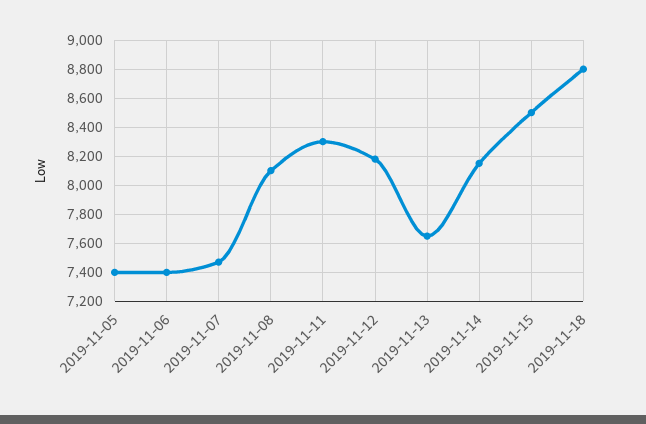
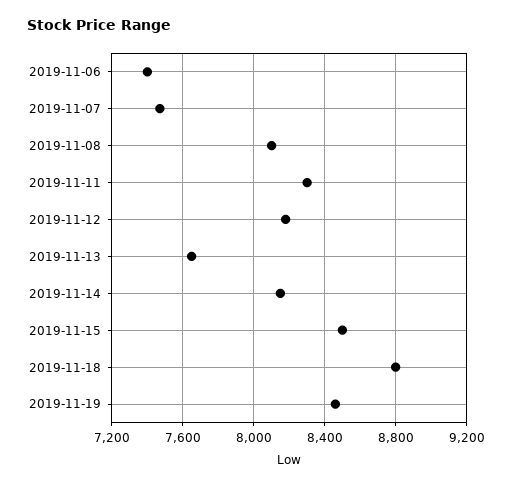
2019-11-05: 7400 -> none
2019-11-19: none -> 8450

